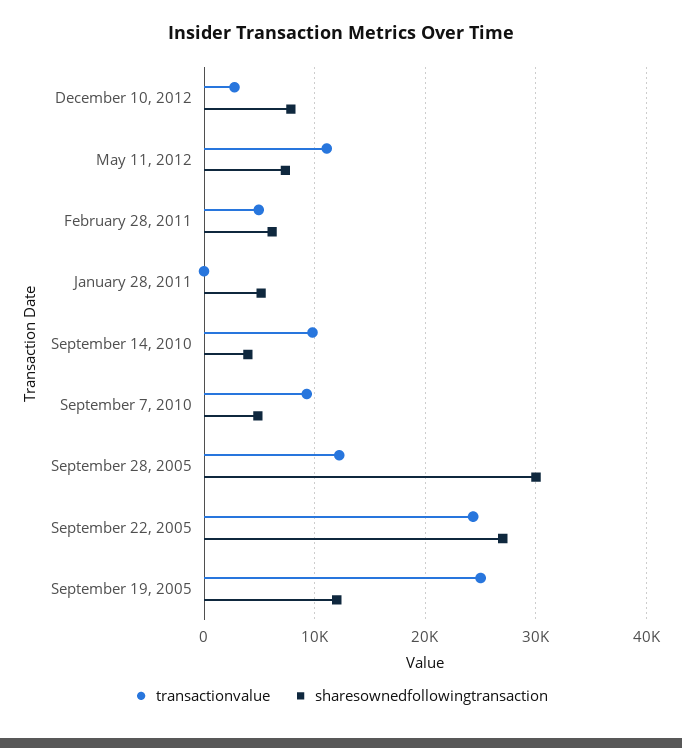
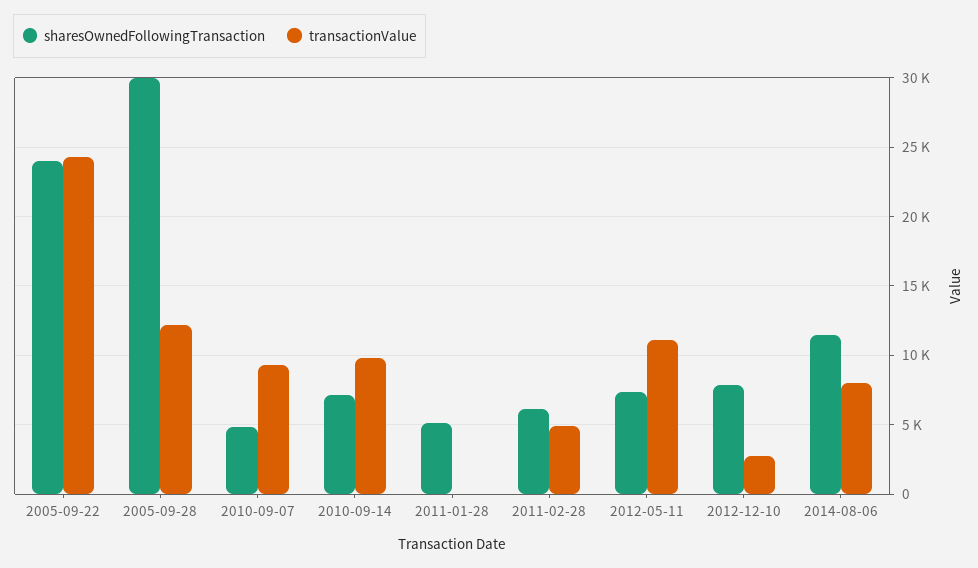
sharesownedfollowingtransaction, September 14, 2010: 4000 -> 7000
sharesownedfollowingtransaction, September 22, 2005: 27000 -> 24000
transactionvalue, September 19, 2005: 25000 -> none
sharesownedfollowingtransaction, September 19, 2005: 12000 -> none
sharesownedfollowingtransaction, 2014-08-06: none -> 11500
transactionvalue, 2014-08-06: none -> 8000

